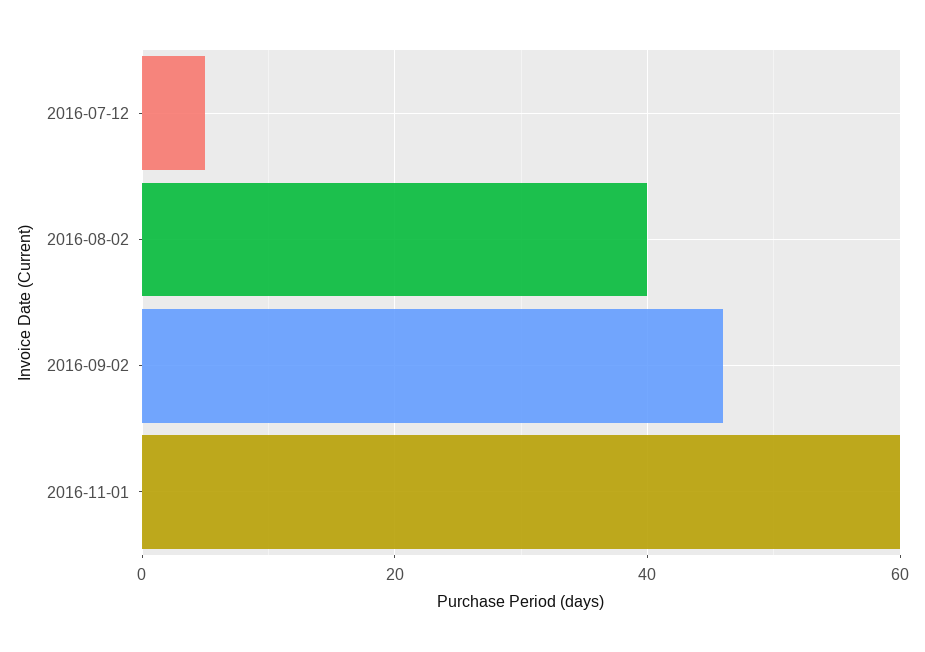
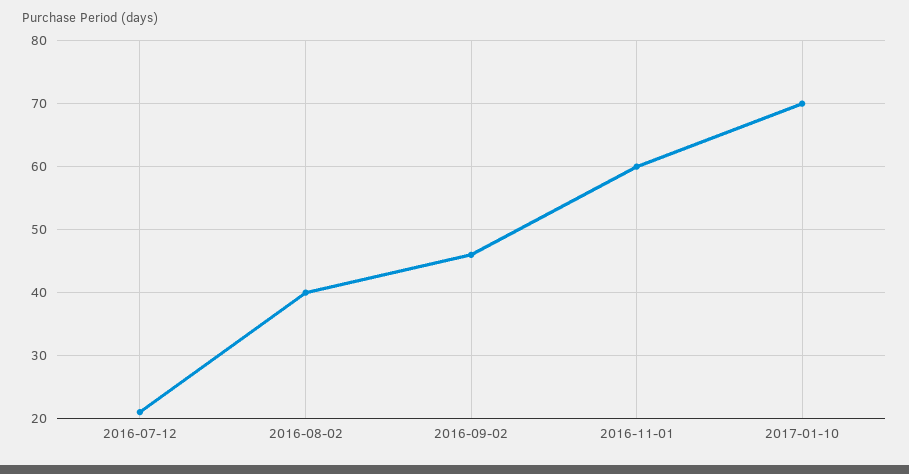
2016-07-12: 5 -> 21
2017-01-10: none -> 70

